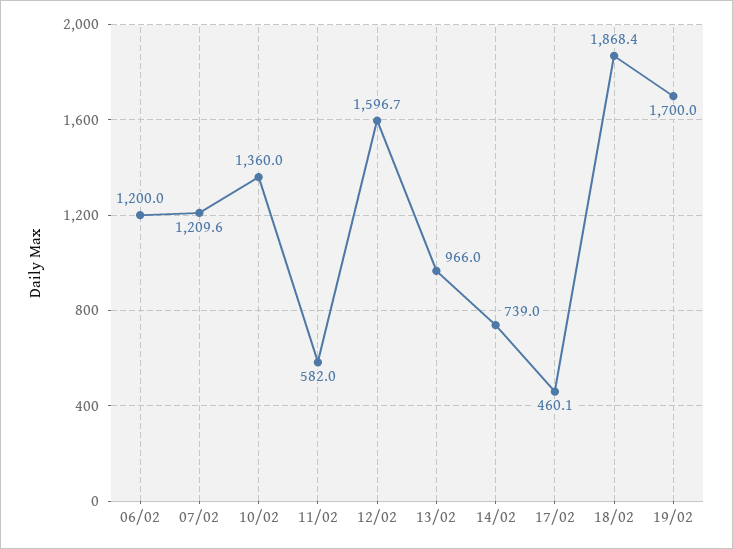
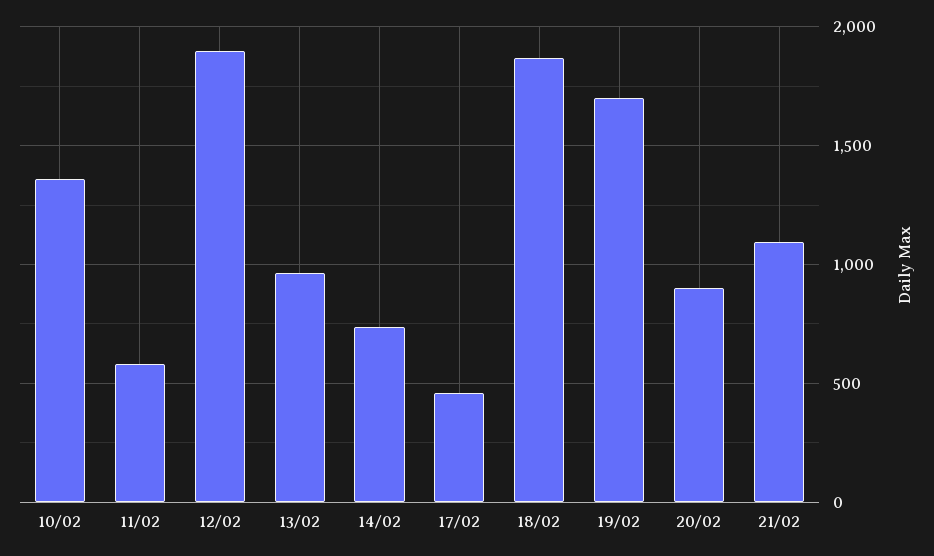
06/02: 1200 -> none
07/02: 1209.6 -> none
12/02: 1596.7 -> 1900
20/02: none -> 900
21/02: none -> 1100

